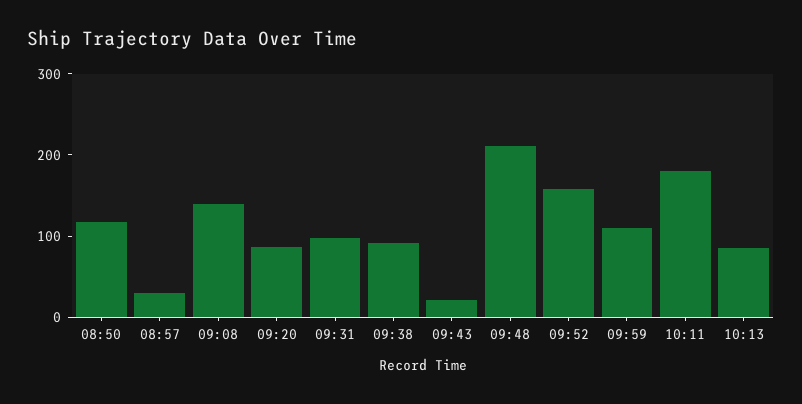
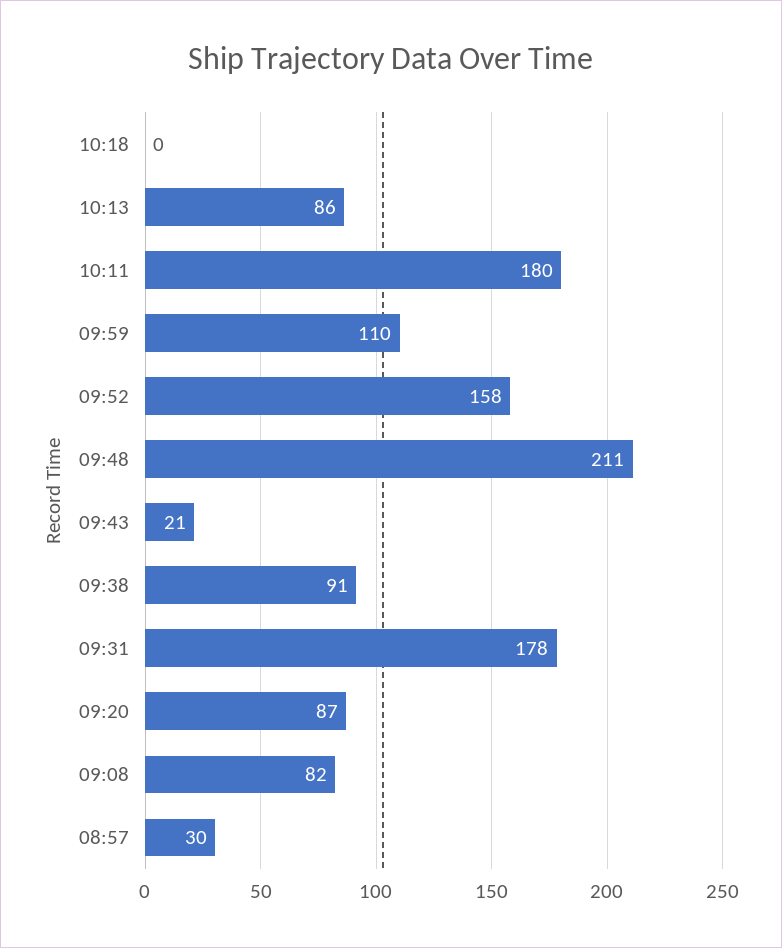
08:50: 120 -> none
09:08: 140 -> 82
09:31: 100 -> 178
10:18: none -> 0

